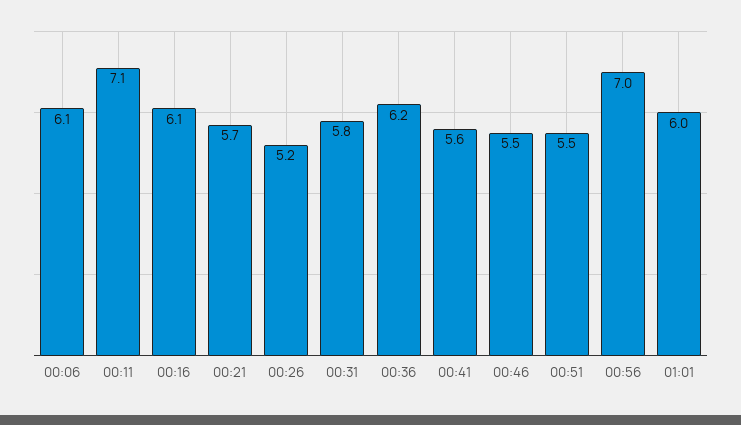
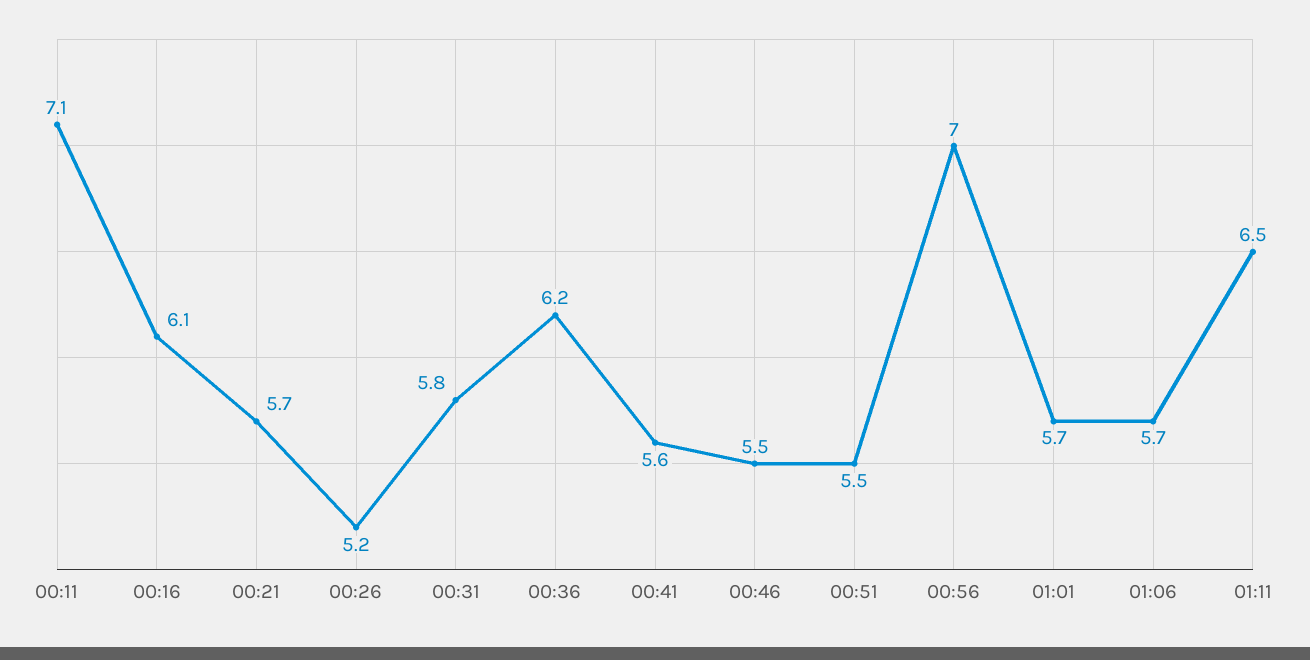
00:06: 6.1 -> none
01:01: 6 -> 5.7
01:06: none -> 5.7
01:11: none -> 6.5

